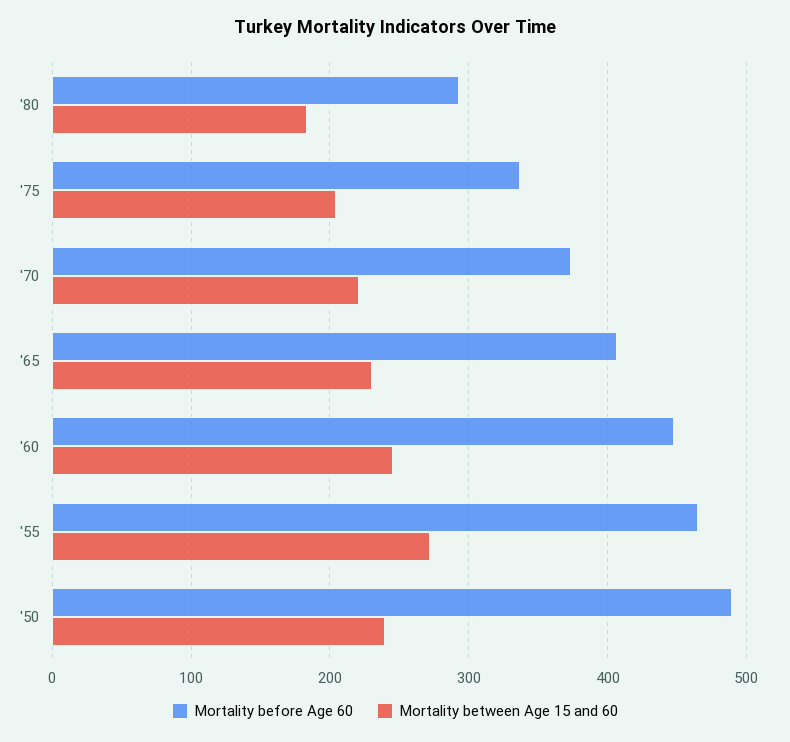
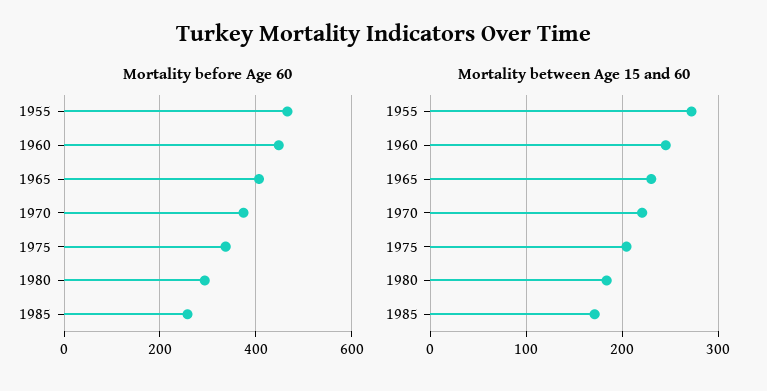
Mortality before Age 60, '50: 490 -> none
Mortality between Age 15 and 60, '50: 240 -> none
Mortality before Age 60, 1985: none -> 260
Mortality between Age 15 and 60, 1985: none -> 170

